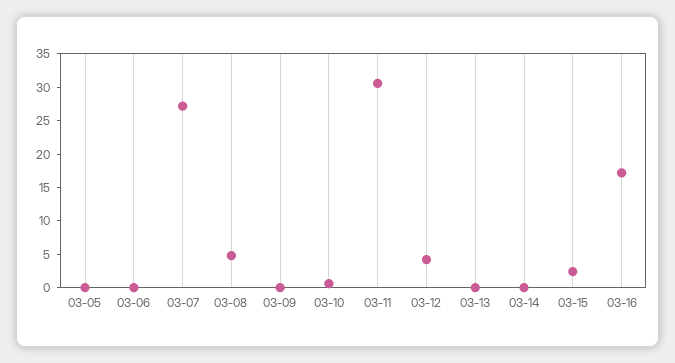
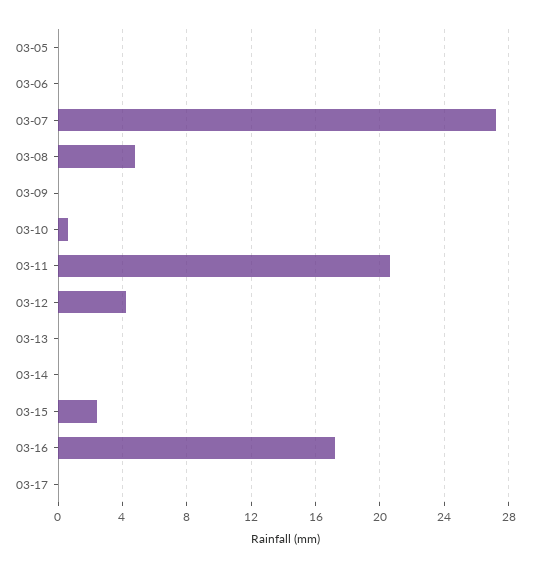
03-11: 30 -> 20.5
03-17: none -> 0

